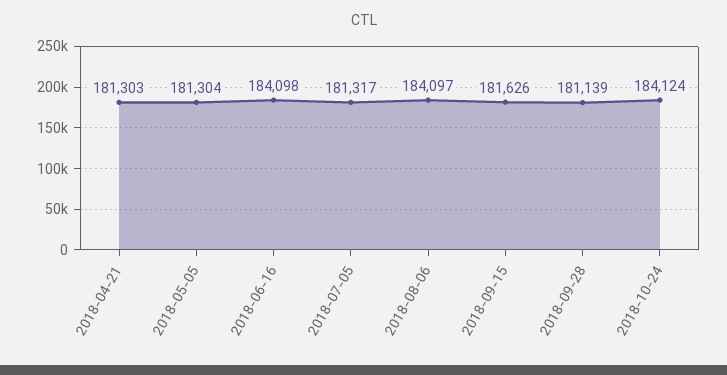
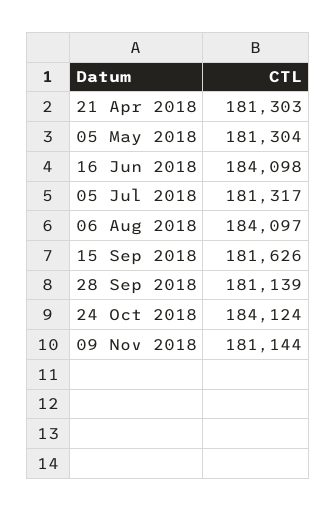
09 Nov 2018: none -> 181144

